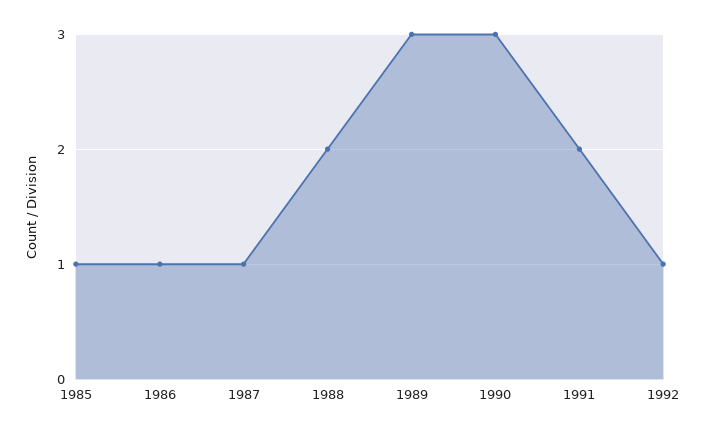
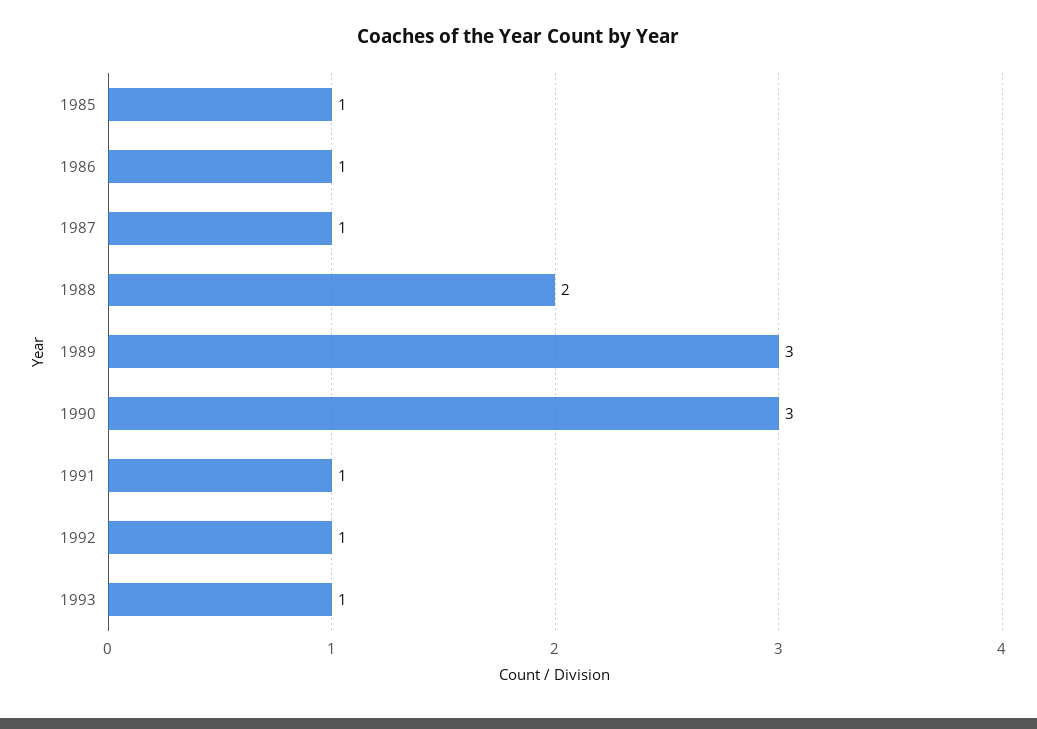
1991: 2 -> 1
1993: none -> 1

